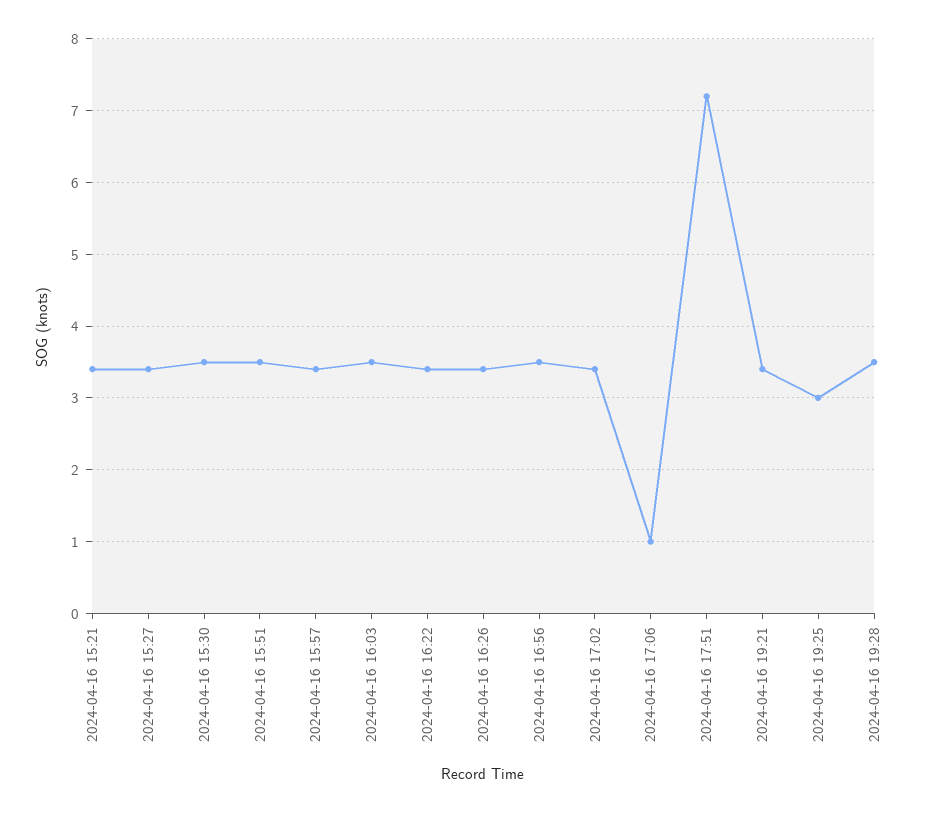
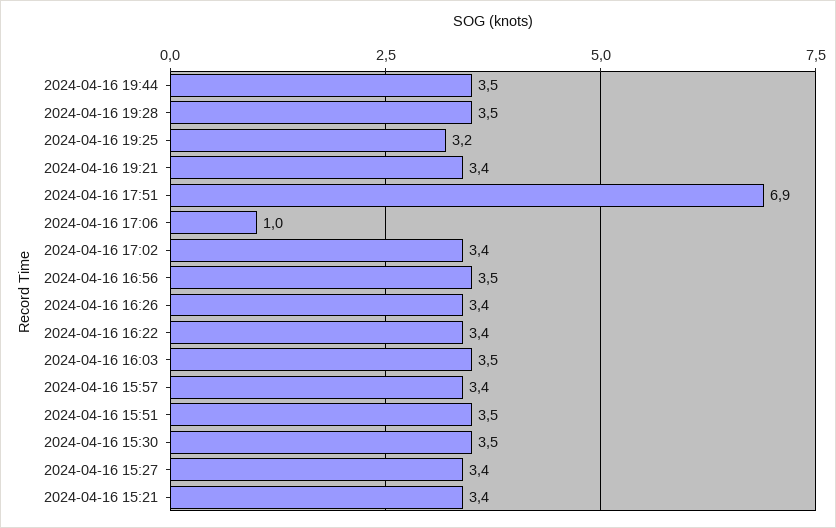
2024-04-16 17:51: 7.2 -> 6.9
2024-04-16 19:25: 3 -> 3.2
2024-04-16 19:44: none -> 3.5

